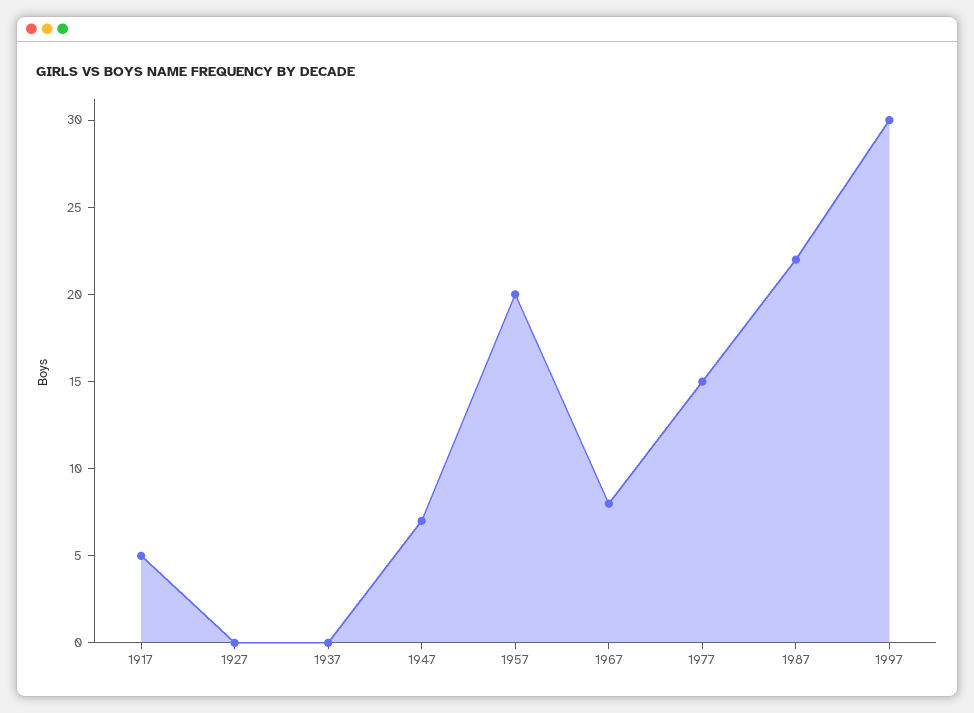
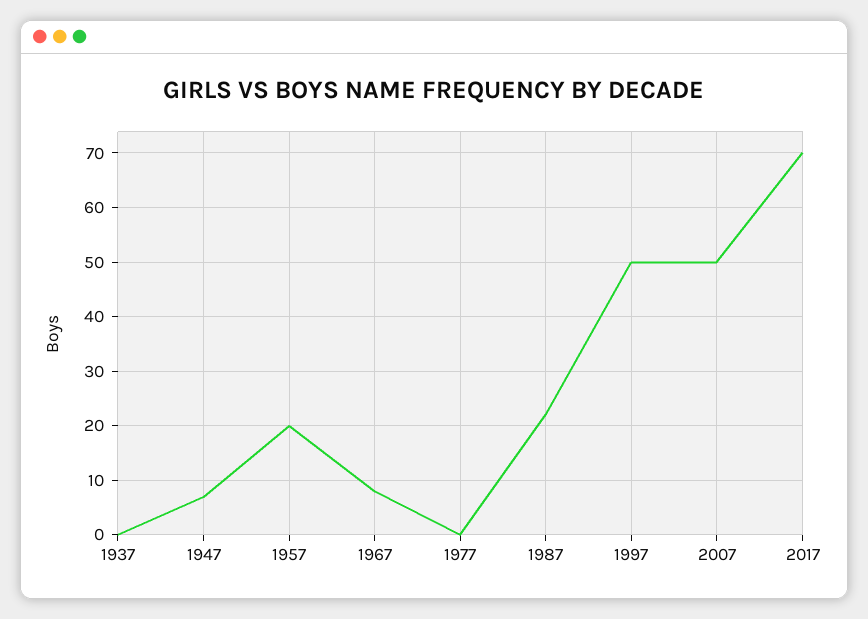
1917: 5 -> none
1927: 0 -> none
1977: 15 -> 0
1997: 30 -> 50
2007: none -> 50
2017: none -> 70

